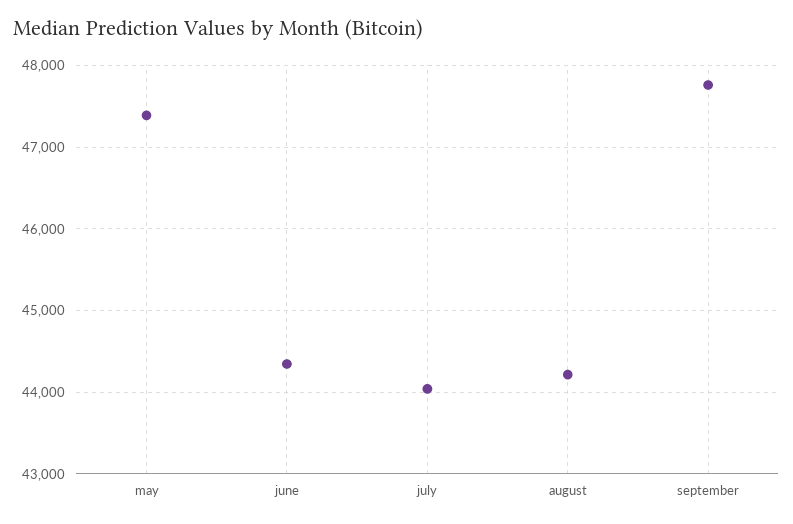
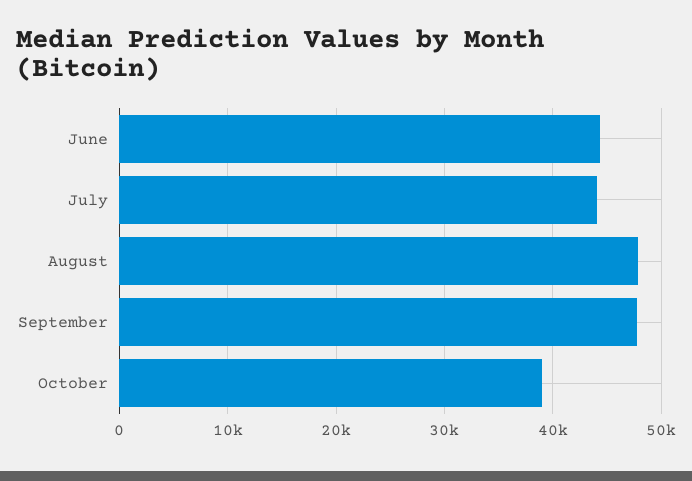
may: 47400 -> none
august: 44200 -> 48000
October: none -> 39000

